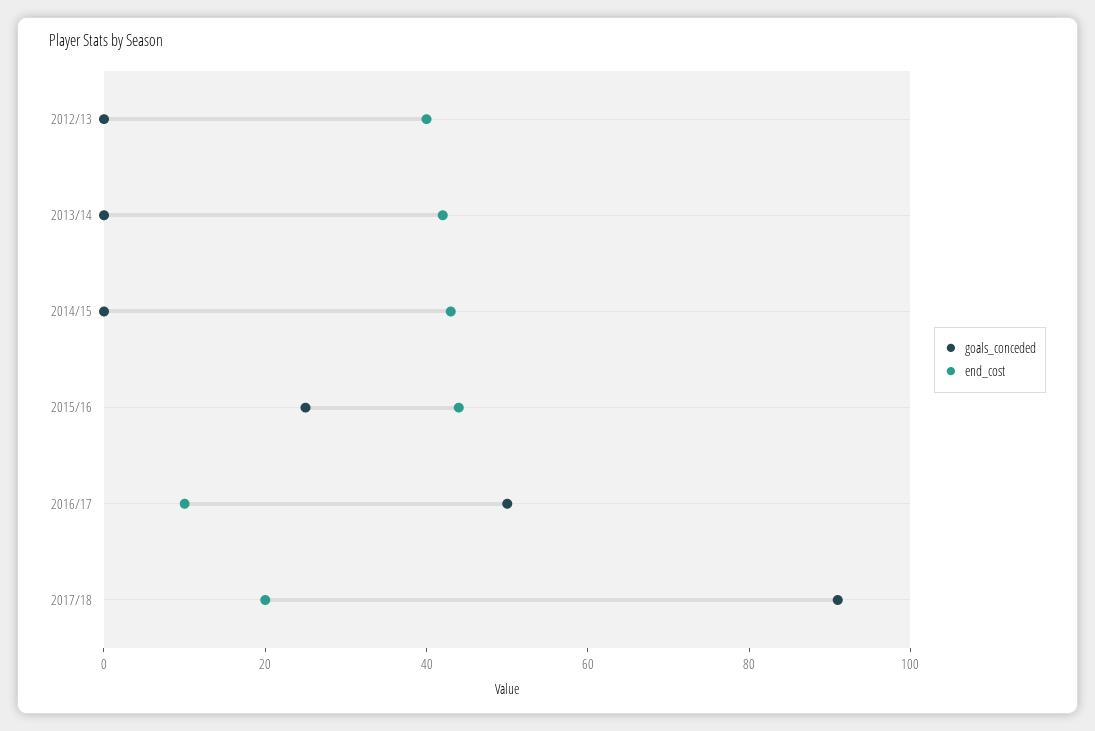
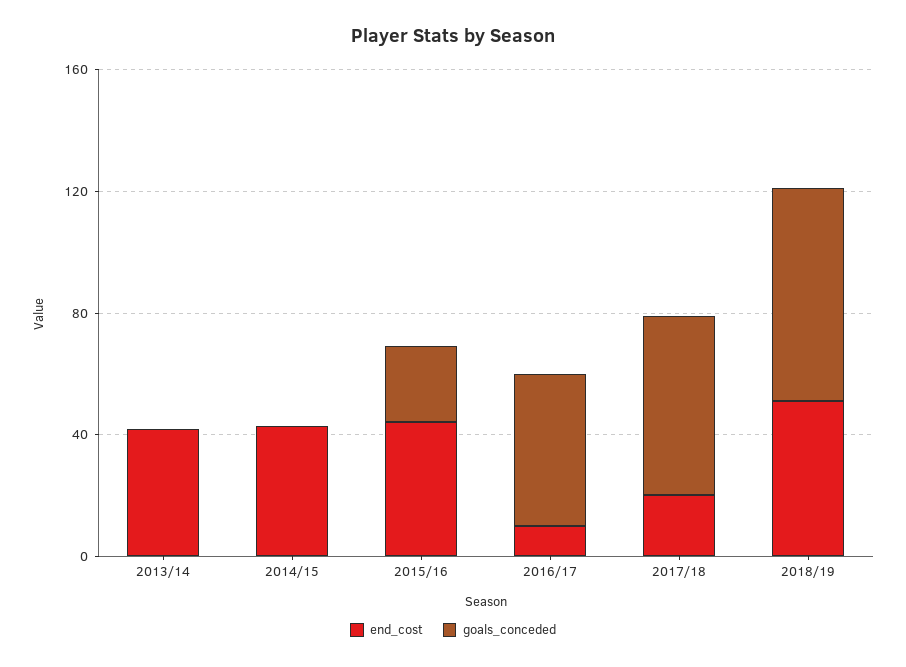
goals_conceded, 2012/13: 0 -> none
end_cost, 2012/13: 40 -> none
goals_conceded, 2017/18: 90 -> 60
end_cost, 2018/19: none -> 50
goals_conceded, 2018/19: none -> 70

